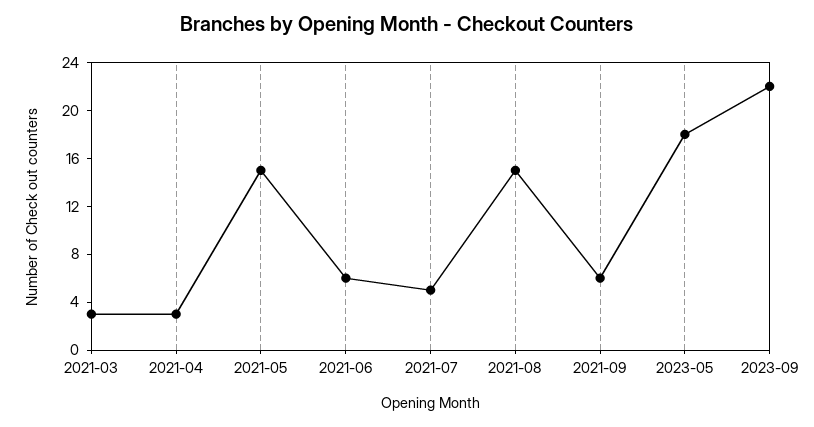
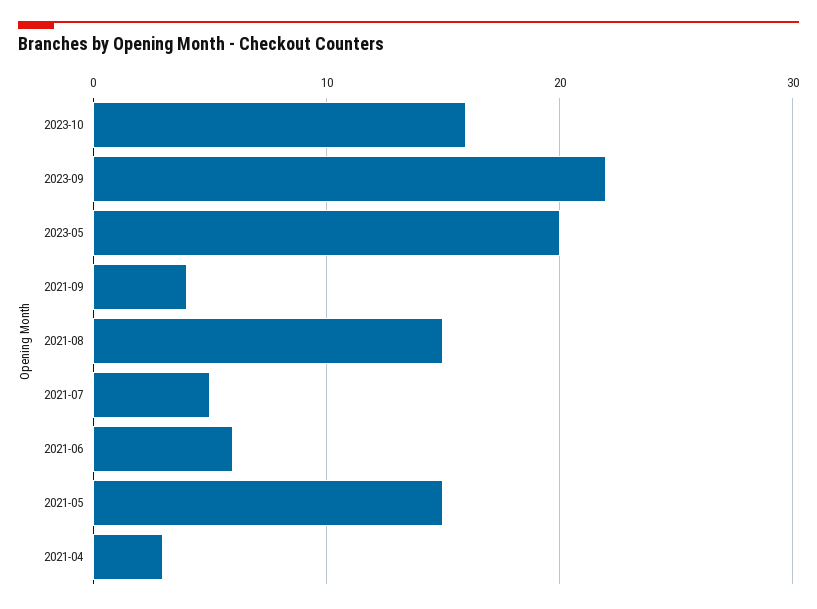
2021-03: 3 -> none
2021-09: 6 -> 4
2023-05: 18 -> 20
2023-10: none -> 16

